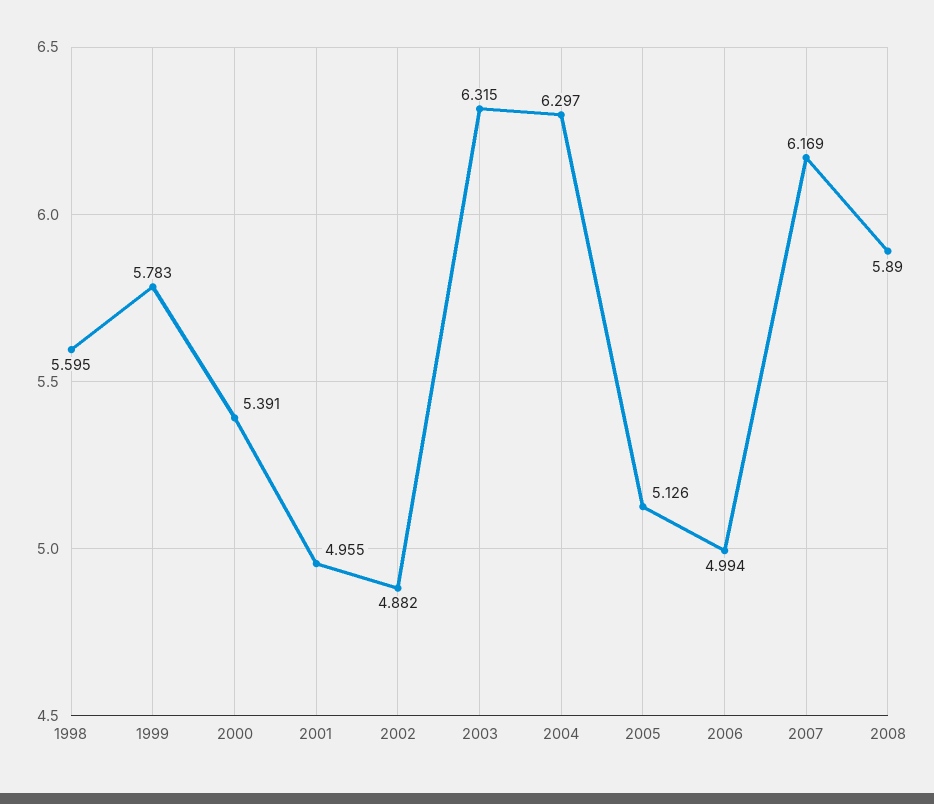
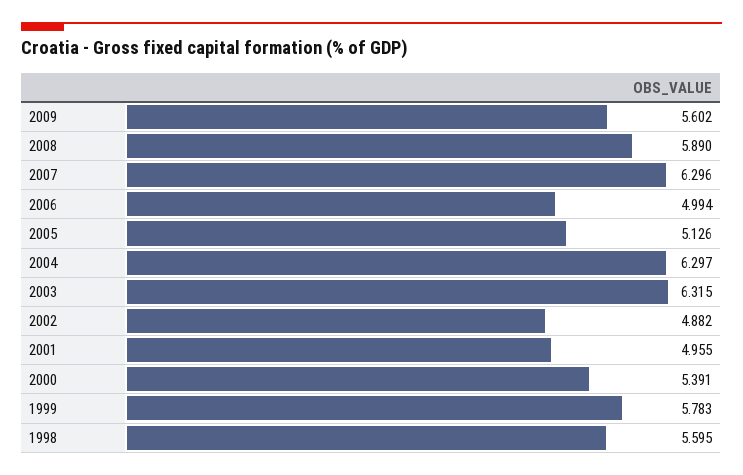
2007: 6.169 -> 6.296
2009: none -> 5.602

